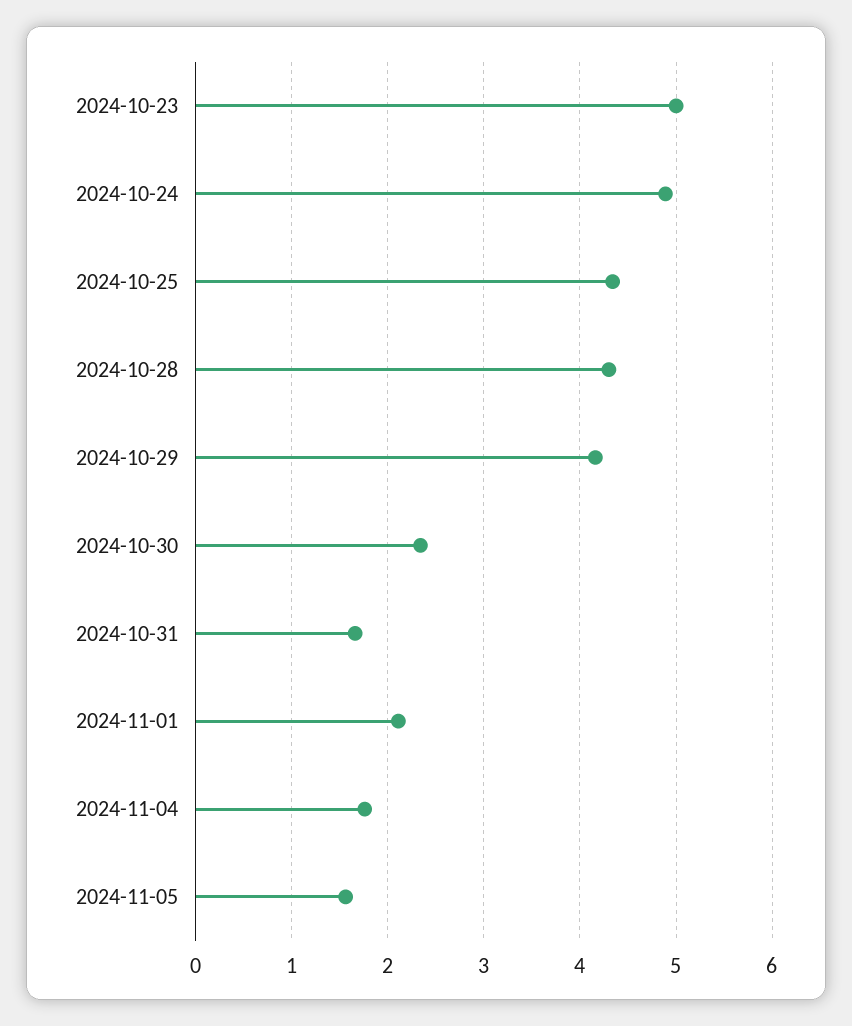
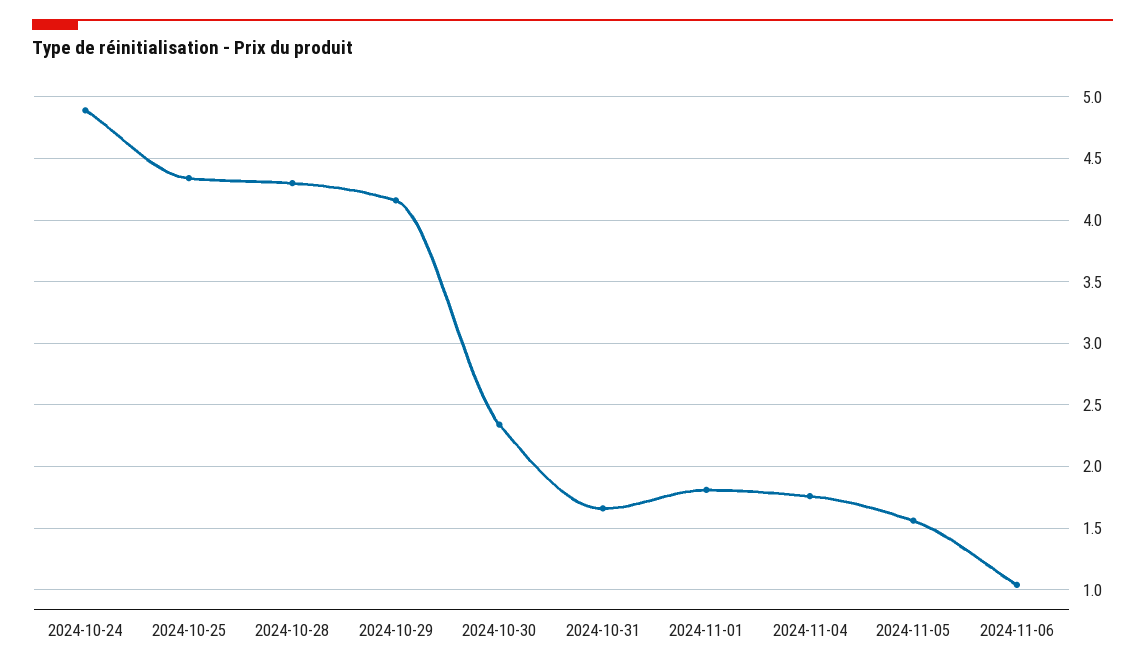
2024-10-23: 5 -> none
2024-11-01: 2.1 -> 1.8
2024-11-06: none -> 1.05

